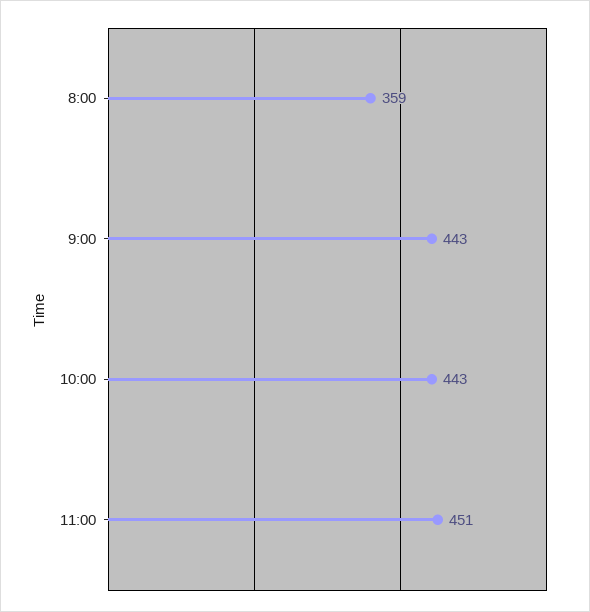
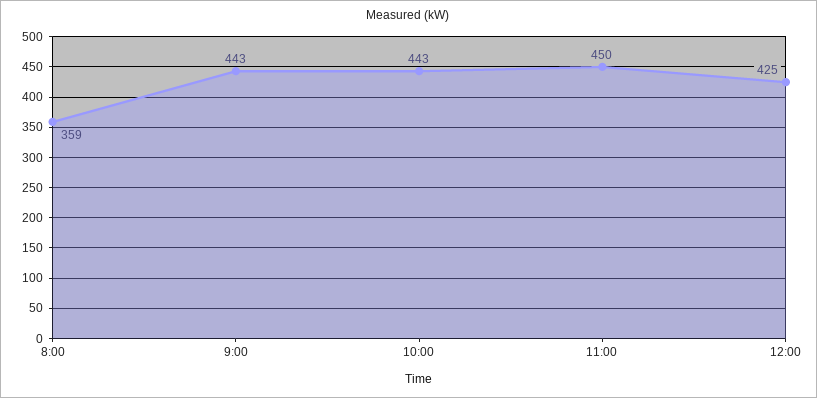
11:00: 451 -> 450
12:00: none -> 425

